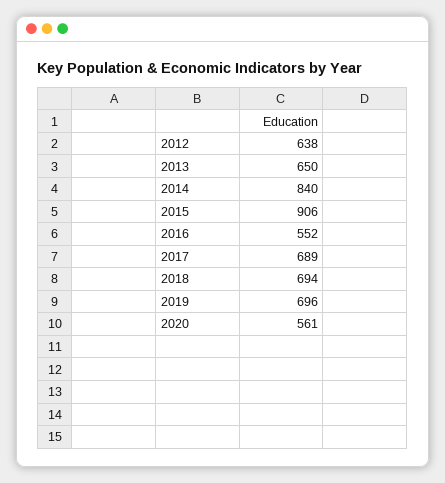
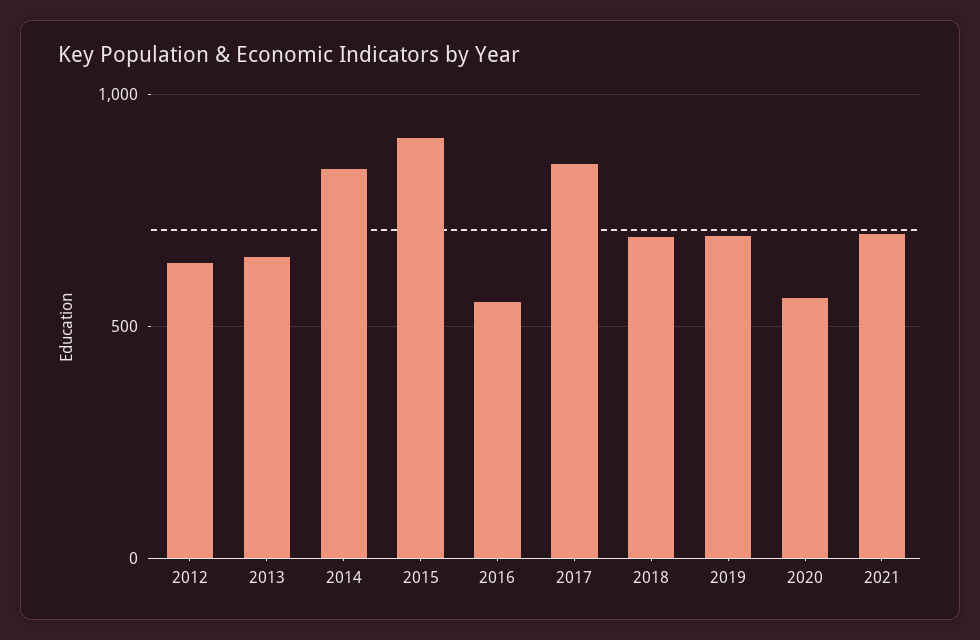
2017: 689 -> 850
2021: none -> 700

